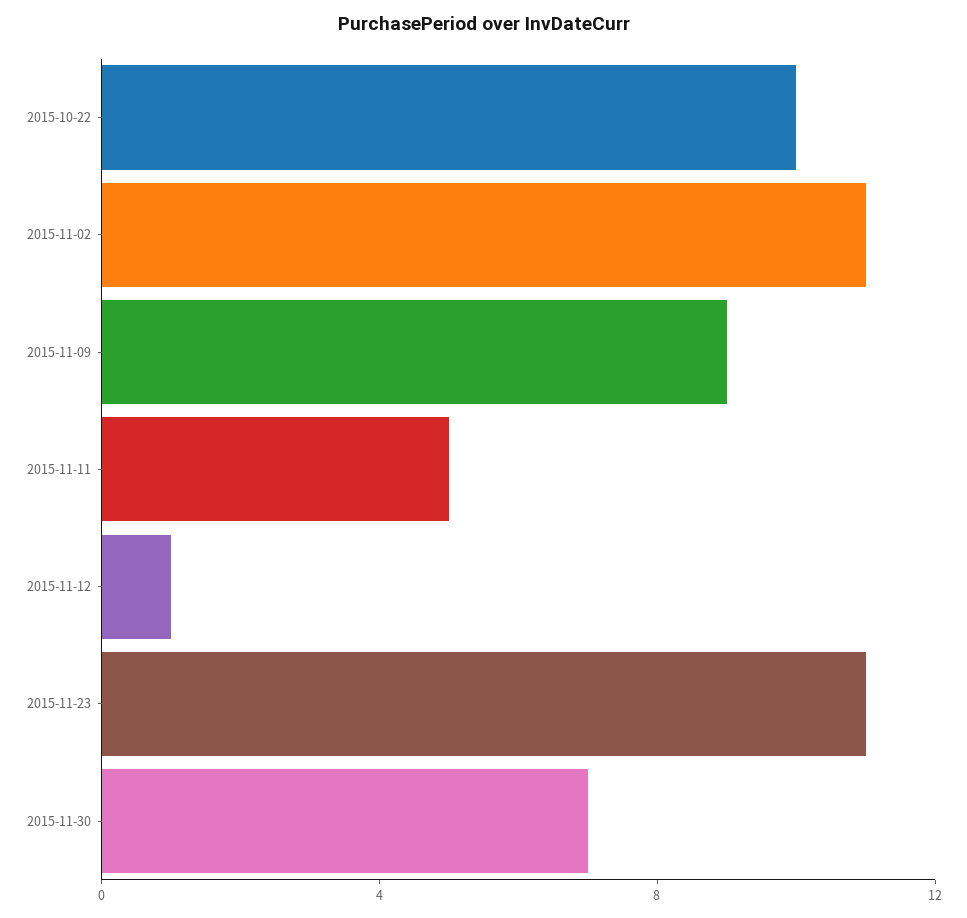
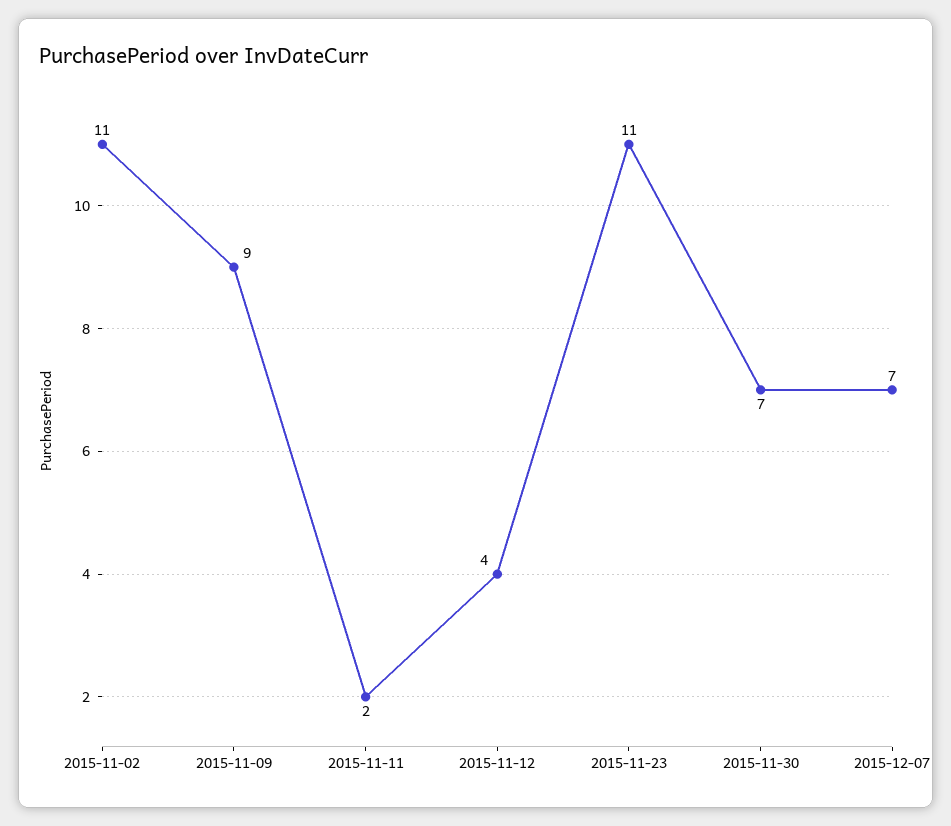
2015-10-22: 10 -> none
2015-11-11: 5 -> 2
2015-11-12: 1 -> 4
2015-12-07: none -> 7

